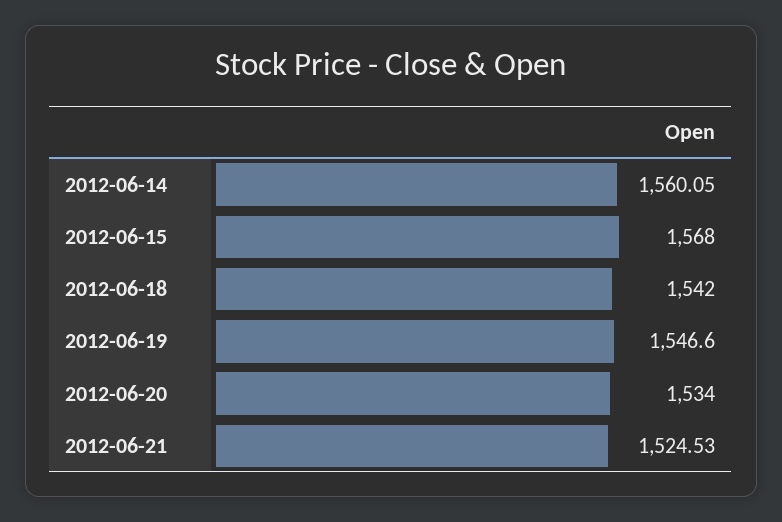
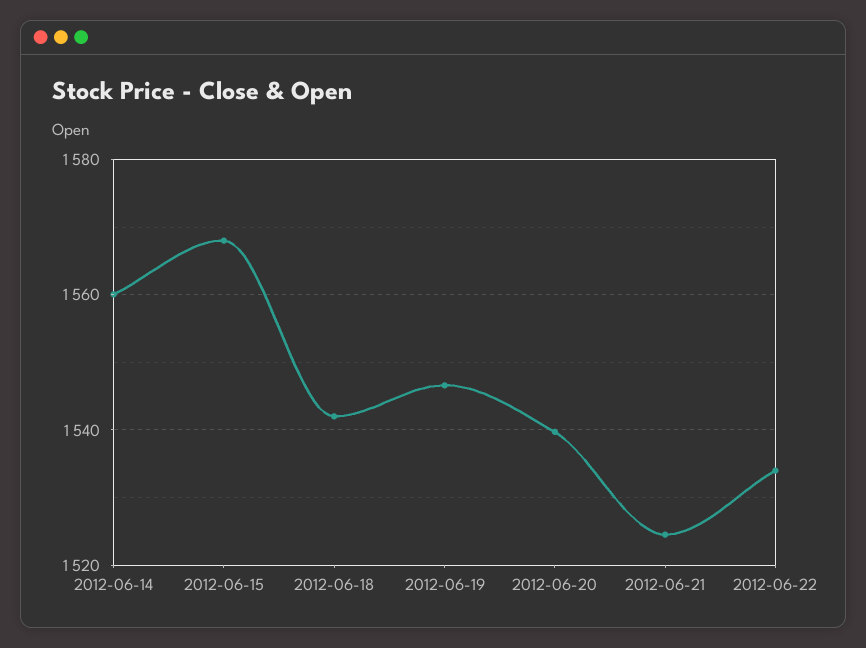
2012-06-20: 1534 -> 1540
2012-06-22: none -> 1534

